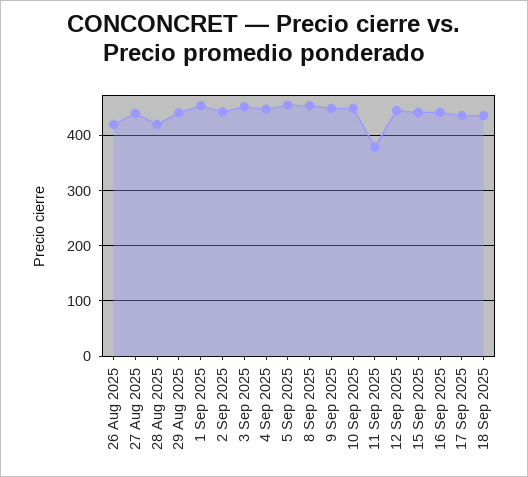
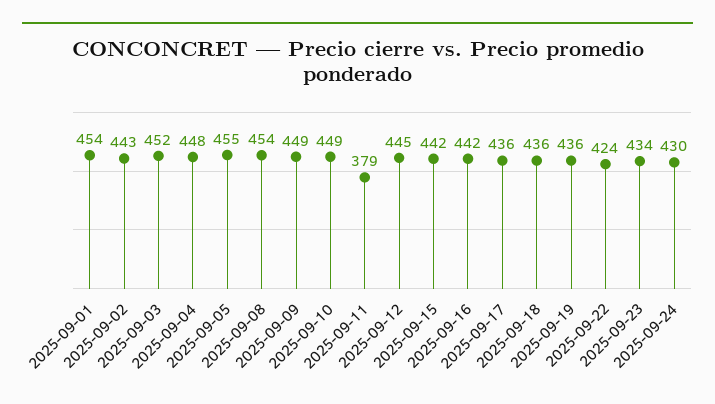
26 Aug 2025: 420 -> none
27 Aug 2025: 440 -> none
28 Aug 2025: 420 -> none
29 Aug 2025: 440 -> none
2025-09-19: none -> 436
2025-09-22: none -> 424
2025-09-23: none -> 434
2025-09-24: none -> 430

